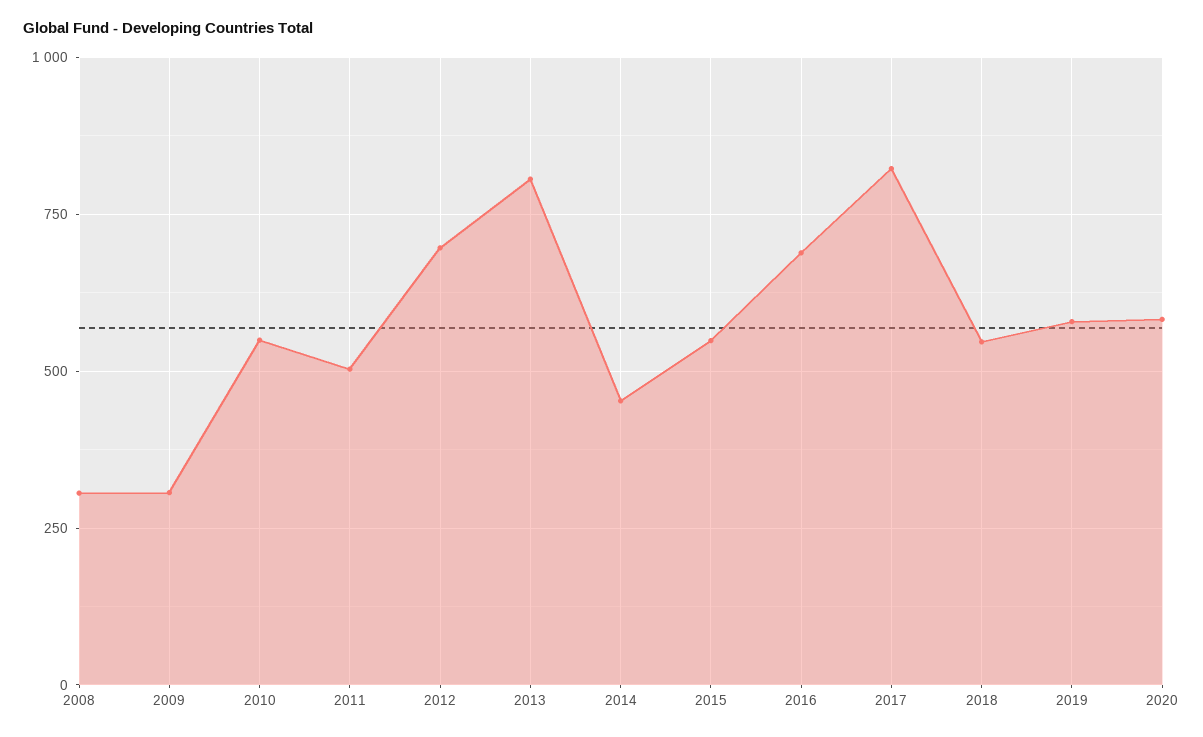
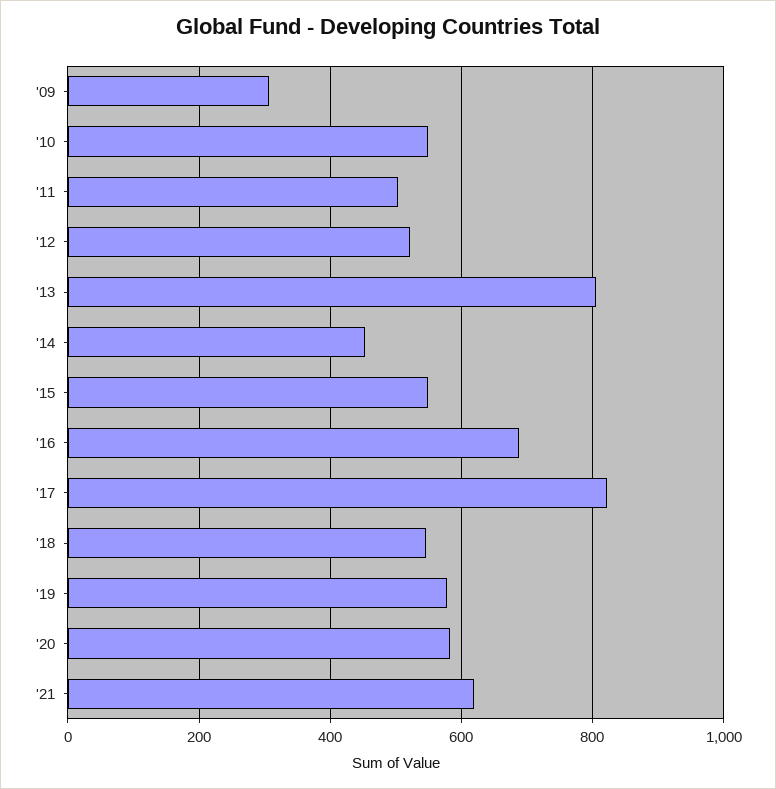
2008: 300 -> none
2012: 700 -> 520
'21: none -> 620

